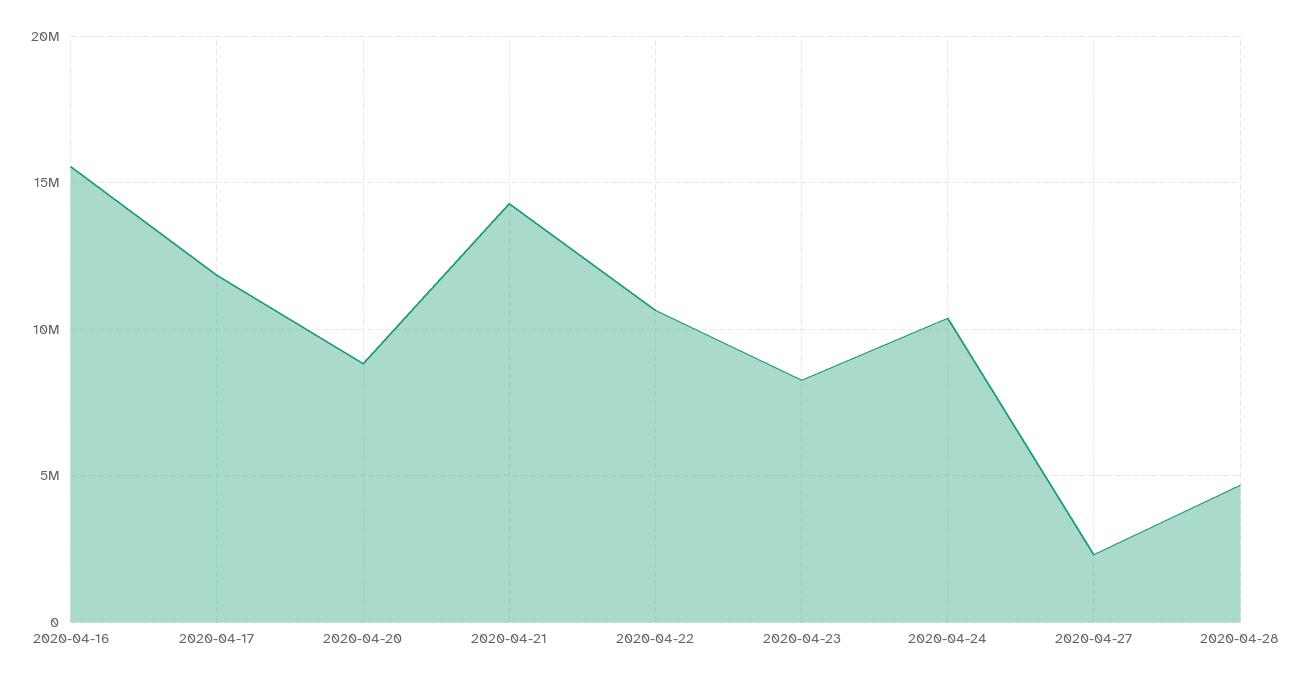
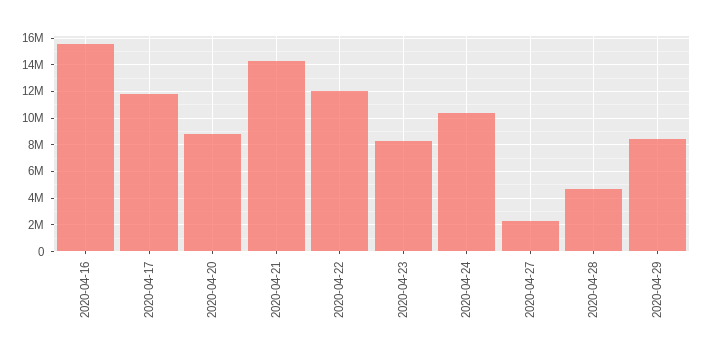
2020-04-22: 10500000 -> 12000000
2020-04-29: none -> 8500000

